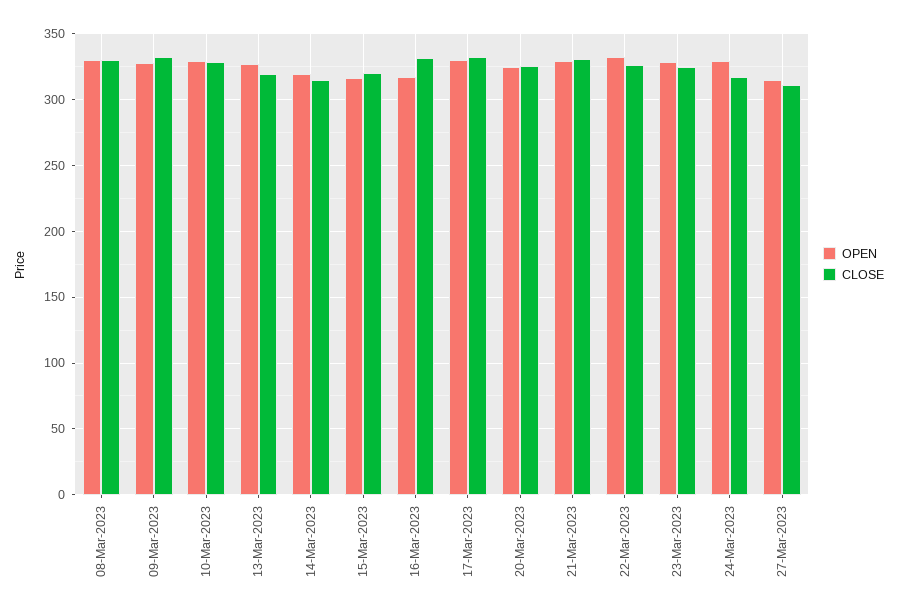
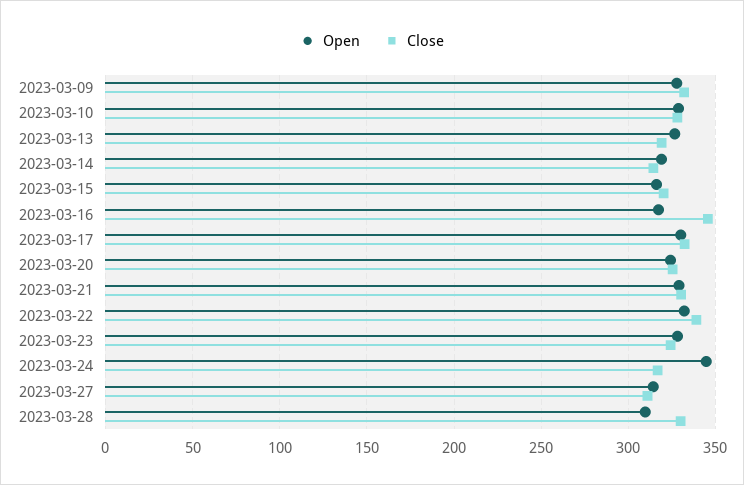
OPEN, 08-Mar-2023: 330 -> none
CLOSE, 08-Mar-2023: 330 -> none
CLOSE, 16-Mar-2023: 330 -> 345
CLOSE, 22-Mar-2023: 325 -> 340
OPEN, 24-Mar-2023: 330 -> 345
OPEN, 2023-03-28: none -> 310
CLOSE, 2023-03-28: none -> 330

